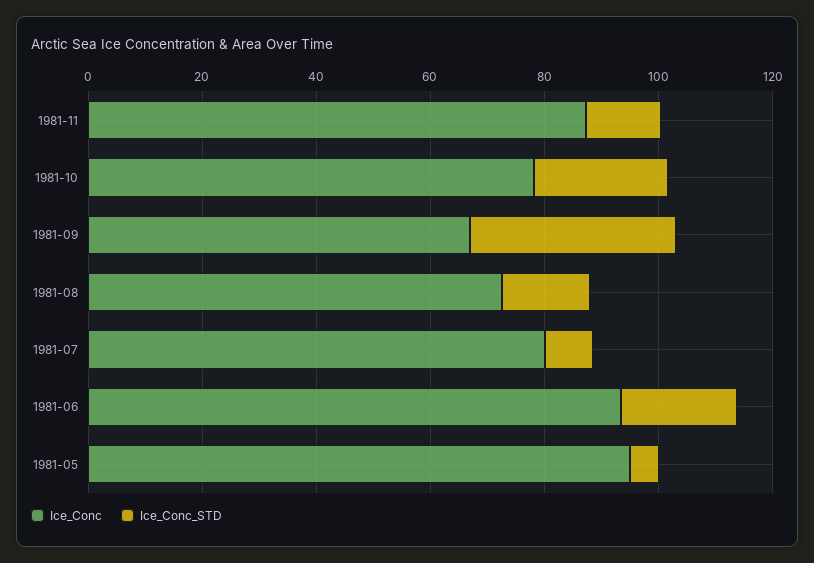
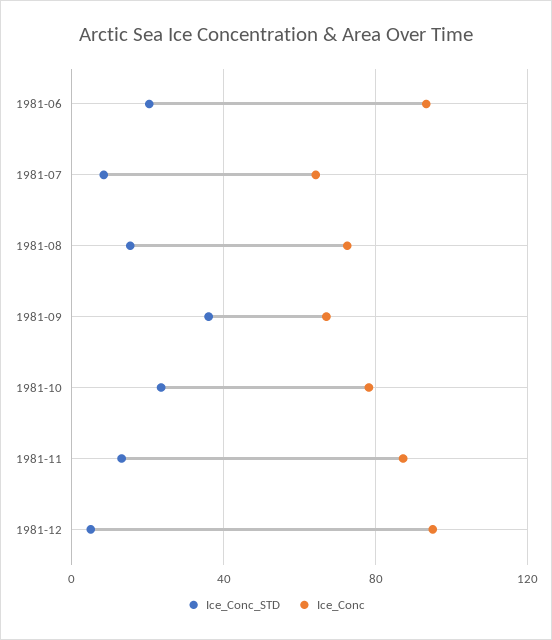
Ice_Conc, 1981-07: 80 -> 65
Ice_Conc, 1981-05: 95 -> none
Ice_Conc_STD, 1981-05: 5 -> none
Ice_Conc_STD, 1981-12: none -> 5
Ice_Conc, 1981-12: none -> 95

